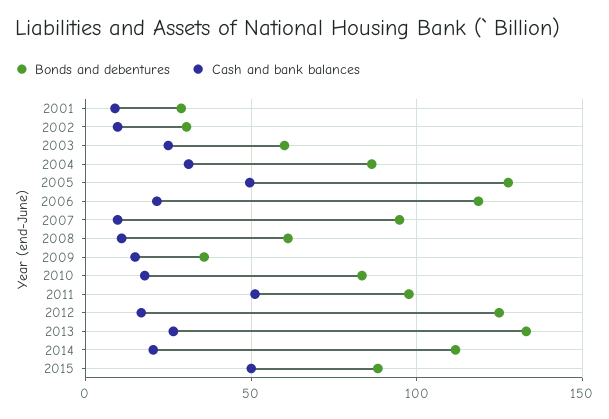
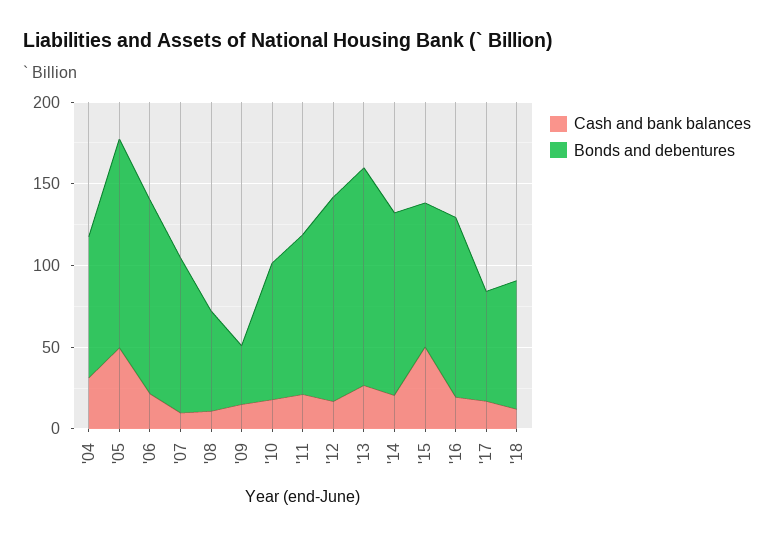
Bonds and debentures, 2001: 30 -> none
Cash and bank balances, 2001: 10 -> none
Bonds and debentures, 2002: 30 -> none
Cash and bank balances, 2002: 10 -> none
Bonds and debentures, 2003: 60 -> none
Cash and bank balances, 2003: 25 -> none
Cash and bank balances, 2011: 50 -> 20
Cash and bank balances, '16: none -> 20
Bonds and debentures, '16: none -> 110
Cash and bank balances, '17: none -> 20
Bonds and debentures, '17: none -> 70
Cash and bank balances, '18: none -> 10
Bonds and debentures, '18: none -> 80

